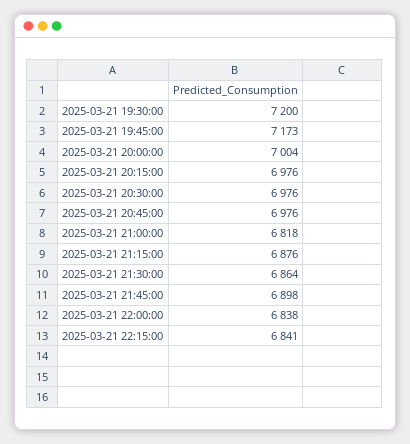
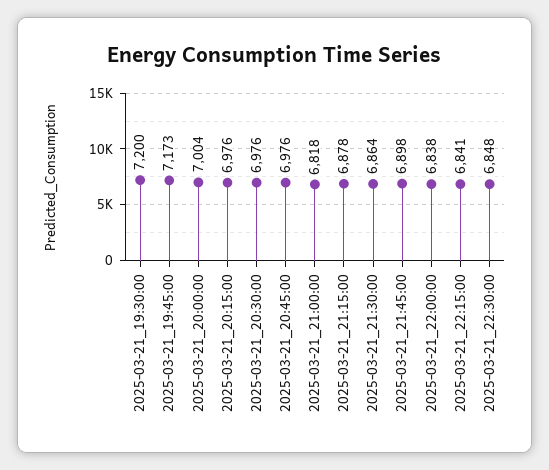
2025-03-21 21:15:00: 6876 -> 6878
2025-03-21_22:30:00: none -> 6848

